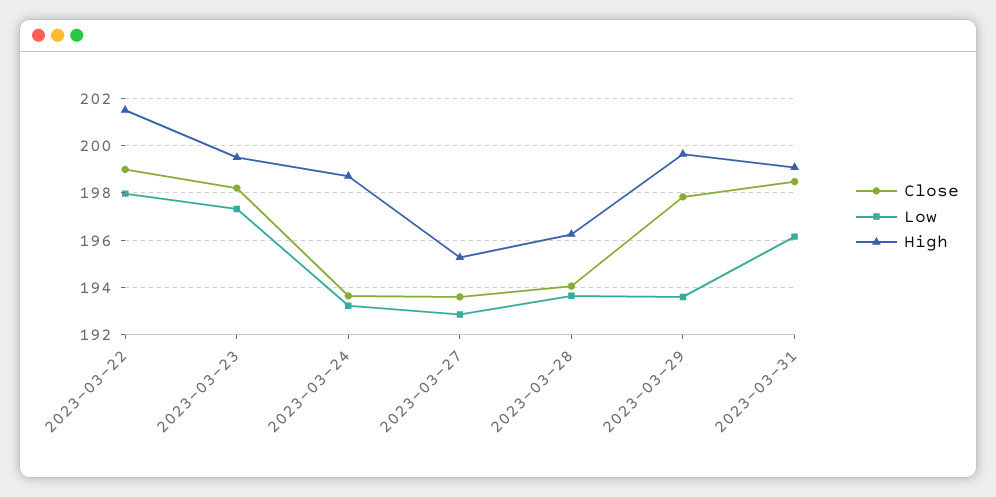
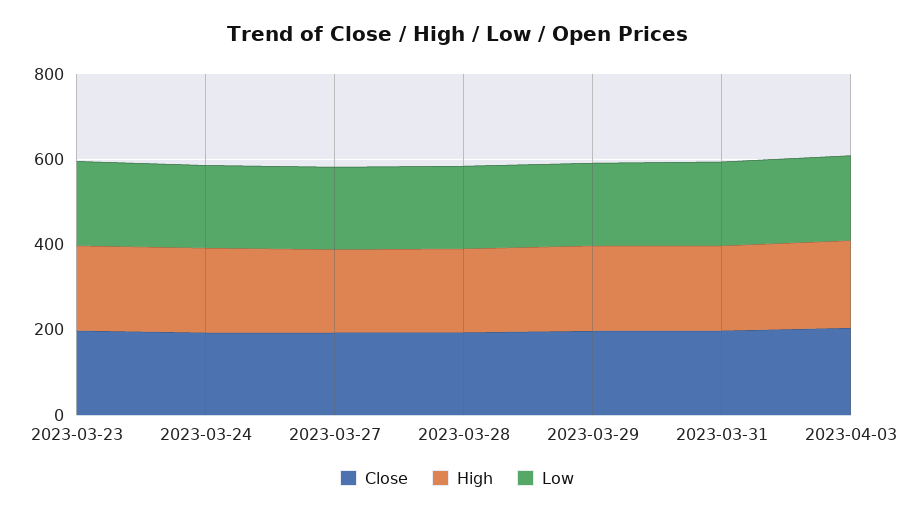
Close, 2023-03-22: 199 -> none
Low, 2023-03-22: 198 -> none
High, 2023-03-22: 201.5 -> none
Close, 2023-04-03: none -> 200
High, 2023-04-03: none -> 200
Low, 2023-04-03: none -> 200

